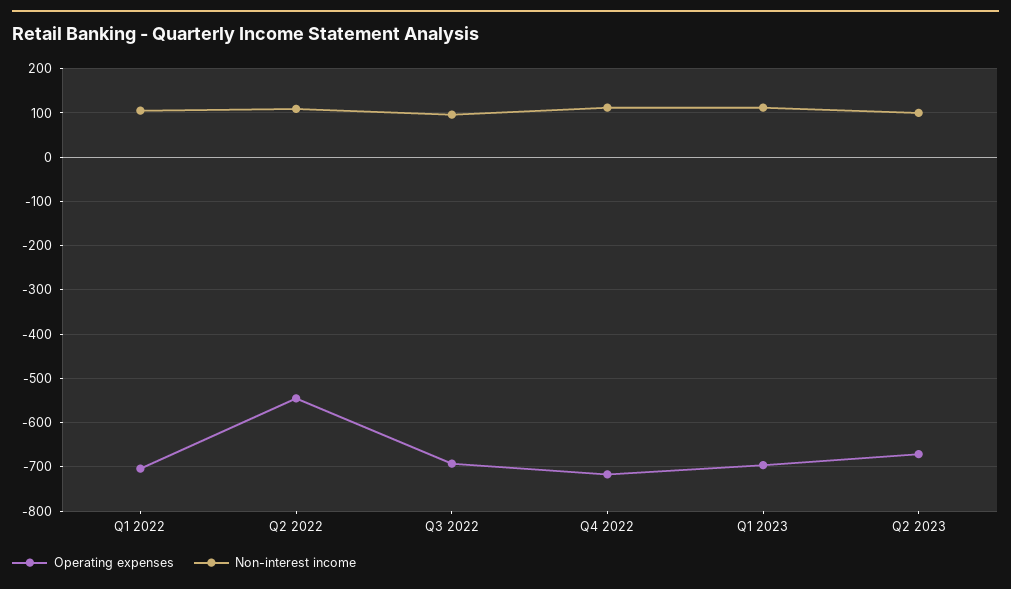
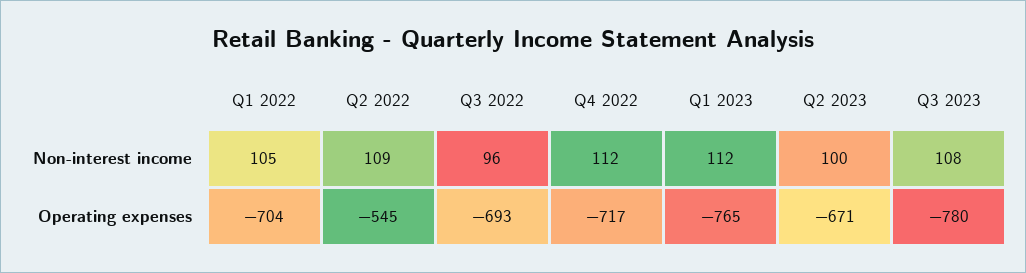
Operating expenses, Q1 2023: -700 -> -765
Non-interest income, Q3 2023: none -> 108
Operating expenses, Q3 2023: none -> -780

